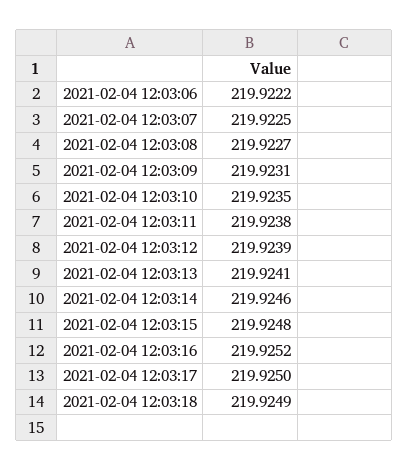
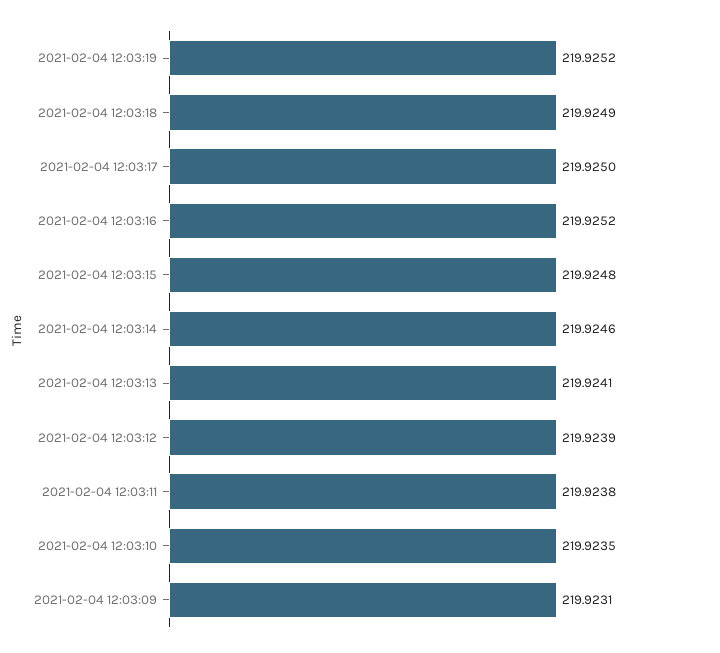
2021-02-04 12:03:06: 219.9222 -> none
2021-02-04 12:03:07: 219.9225 -> none
2021-02-04 12:03:08: 219.9227 -> none
2021-02-04 12:03:19: none -> 219.9252

